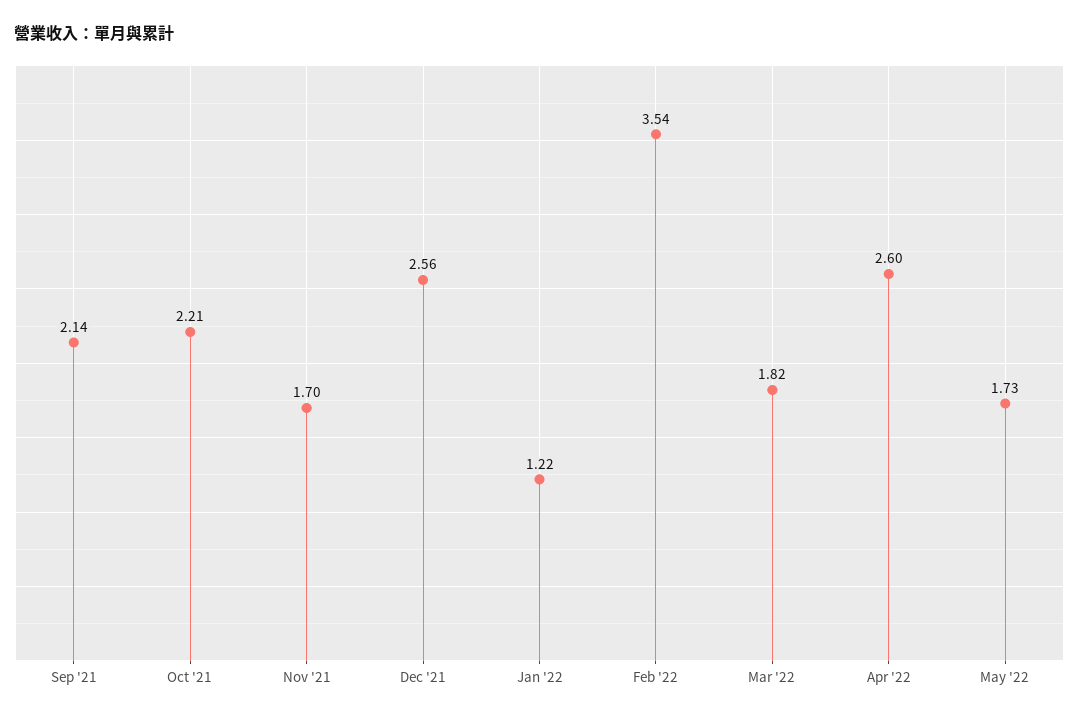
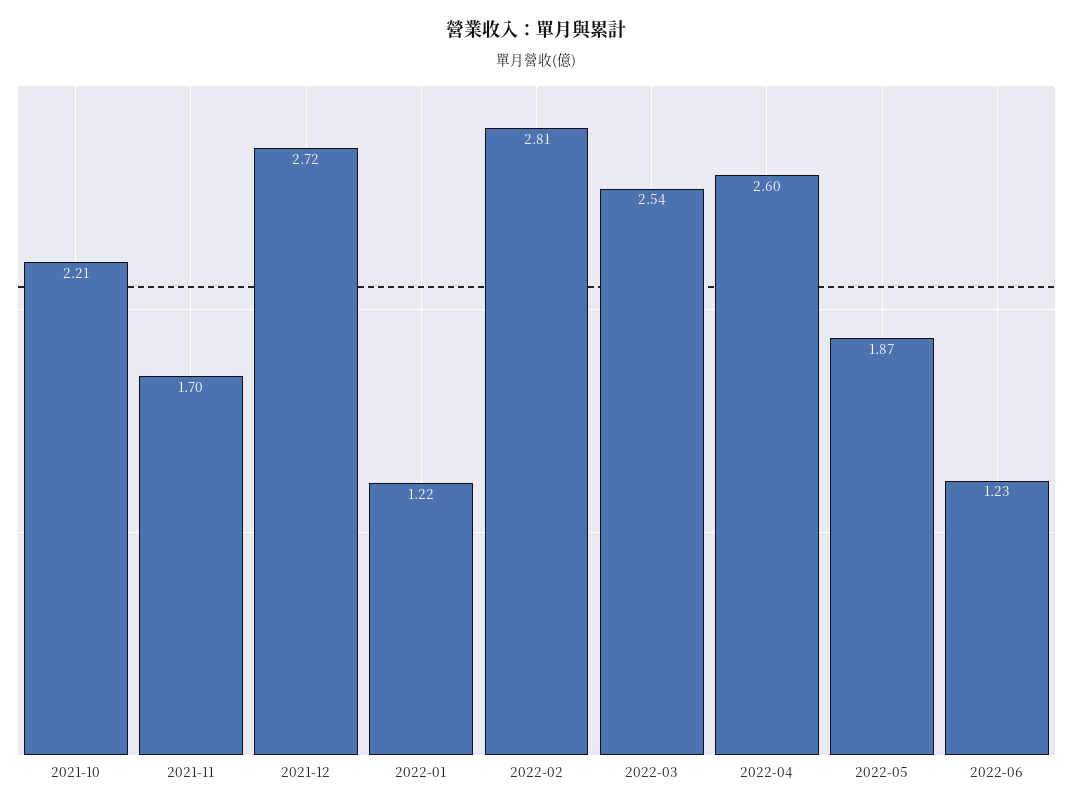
Sep '21: 2.14 -> none
Dec '21: 2.56 -> 2.72
Feb '22: 3.54 -> 2.81
Mar '22: 1.82 -> 2.54
May '22: 1.73 -> 1.87
2022-06: none -> 1.23

